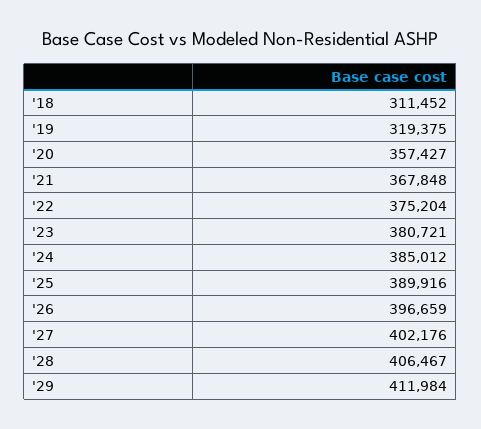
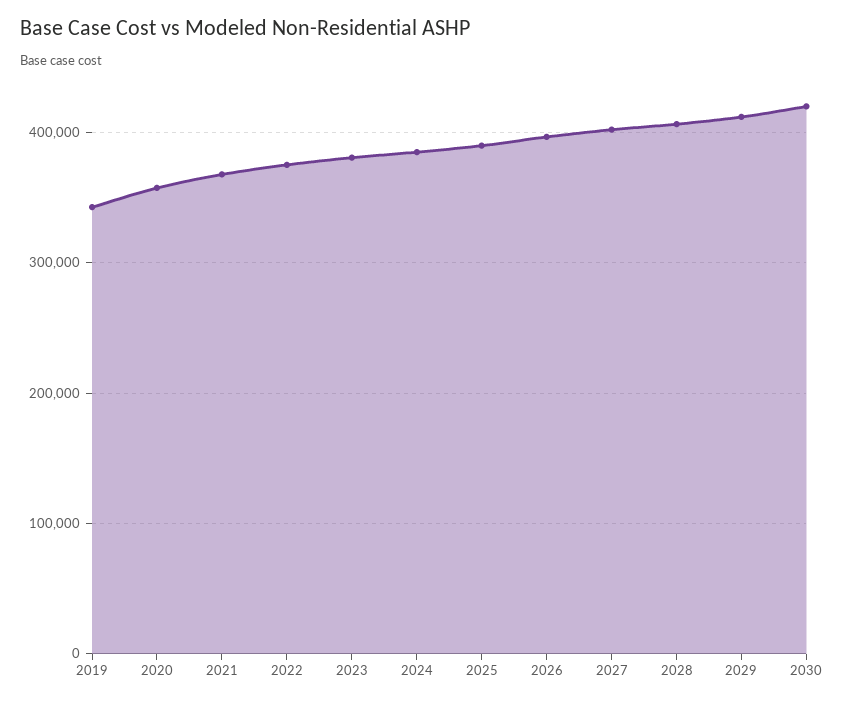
'18: 311452 -> none
'19: 319375 -> 340000
2030: none -> 420000

